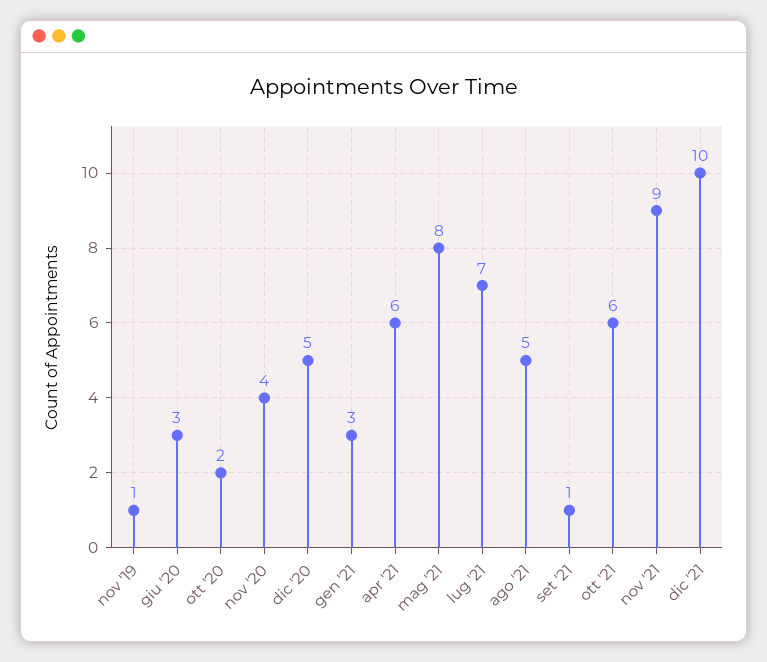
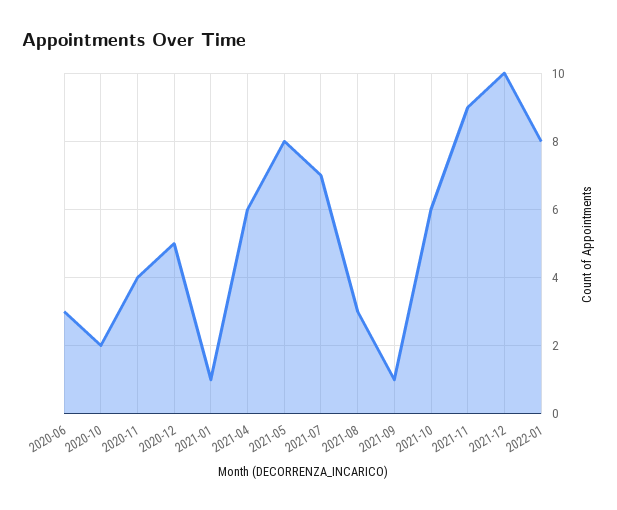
nov '19: 1 -> none
gen '21: 3 -> 1
ago '21: 5 -> 3
2022-01: none -> 8

